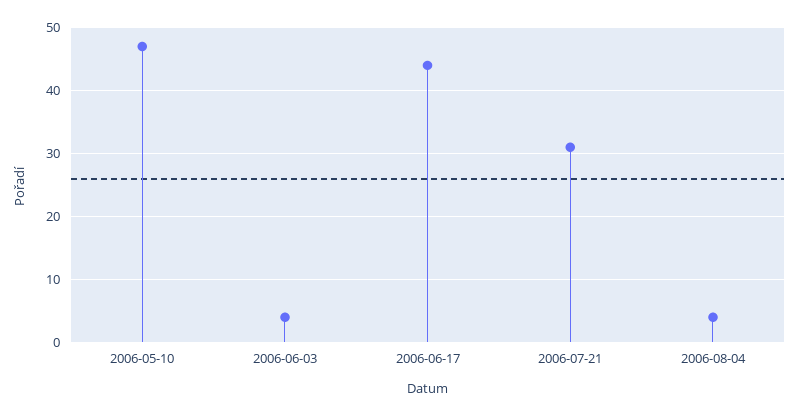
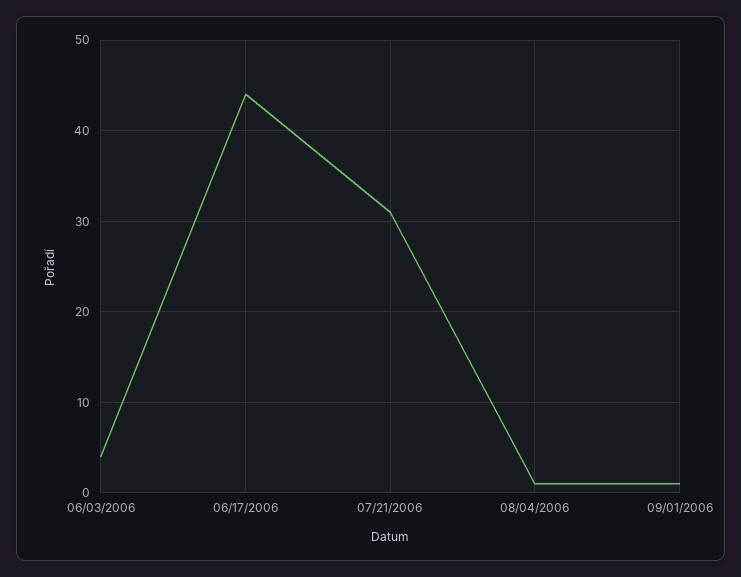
2006-05-10: 47 -> none
2006-08-04: 4 -> 1
09/01/2006: none -> 1

